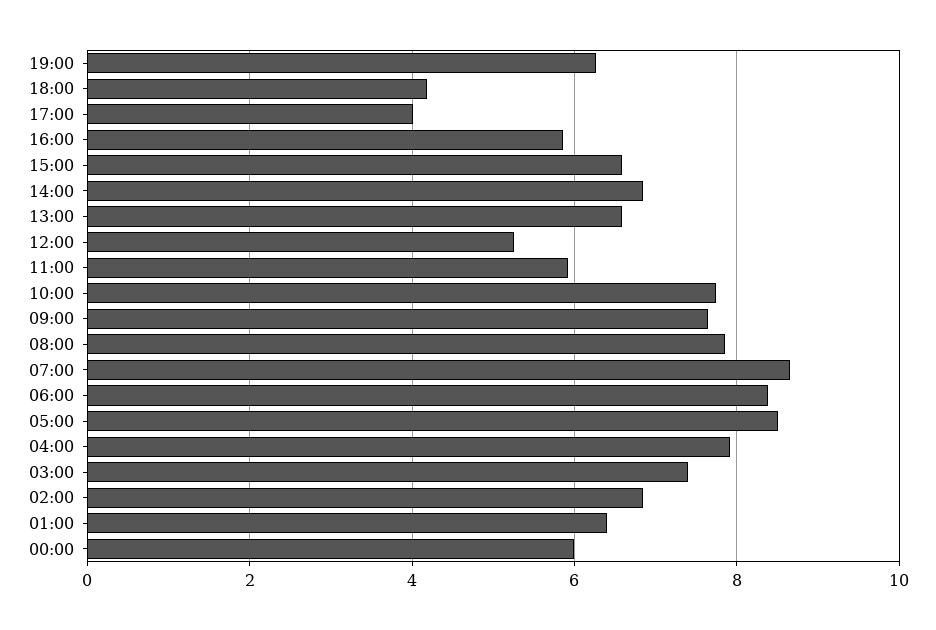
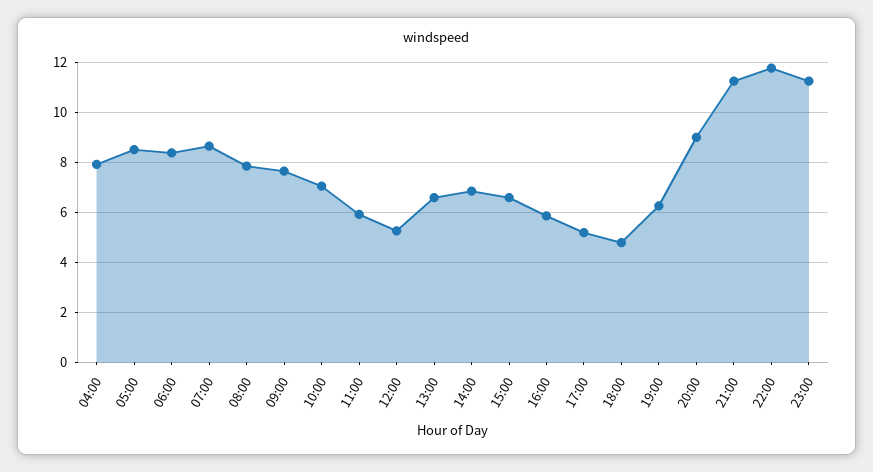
18:00: 4.2 -> 4.75
17:00: 4 -> 5.25
10:00: 7.8 -> 7
03:00: 7.4 -> none
02:00: 6.8 -> none
01:00: 6.4 -> none
00:00: 6 -> none
20:00: none -> 9
21:00: none -> 11.25
22:00: none -> 11.75
23:00: none -> 11.25

